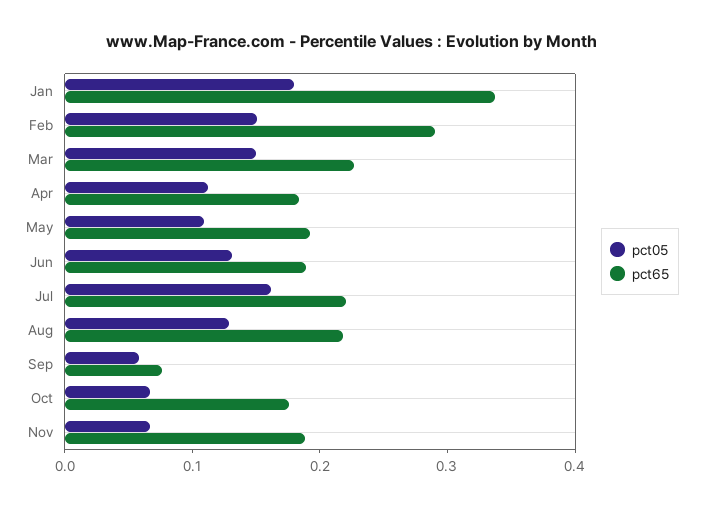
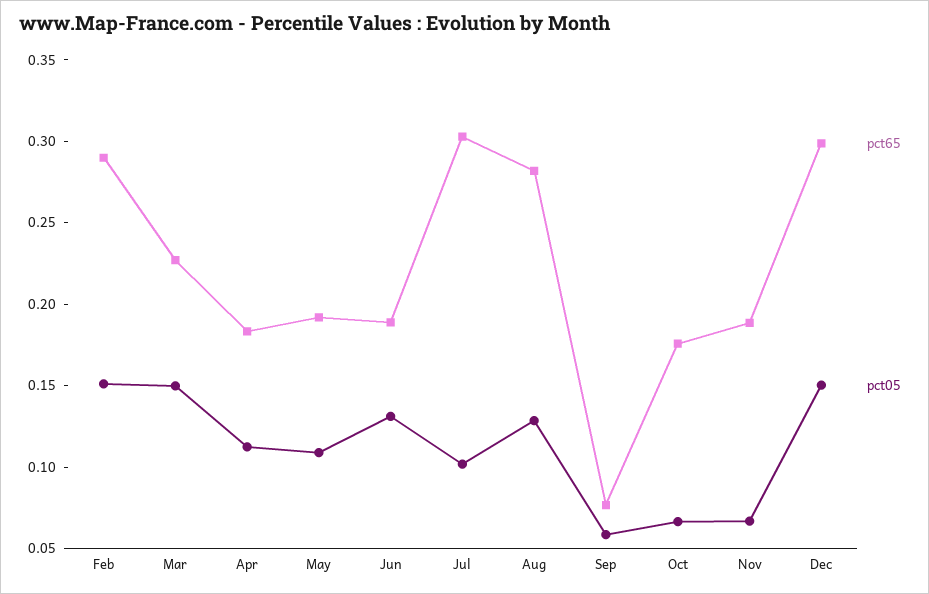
pct05, Jan: 0.18 -> none
pct65, Jan: 0.34 -> none
pct05, Jul: 0.16 -> 0.1
pct65, Jul: 0.22 -> 0.3
pct65, Aug: 0.22 -> 0.28
pct65, Dec: none -> 0.3
pct05, Dec: none -> 0.15

